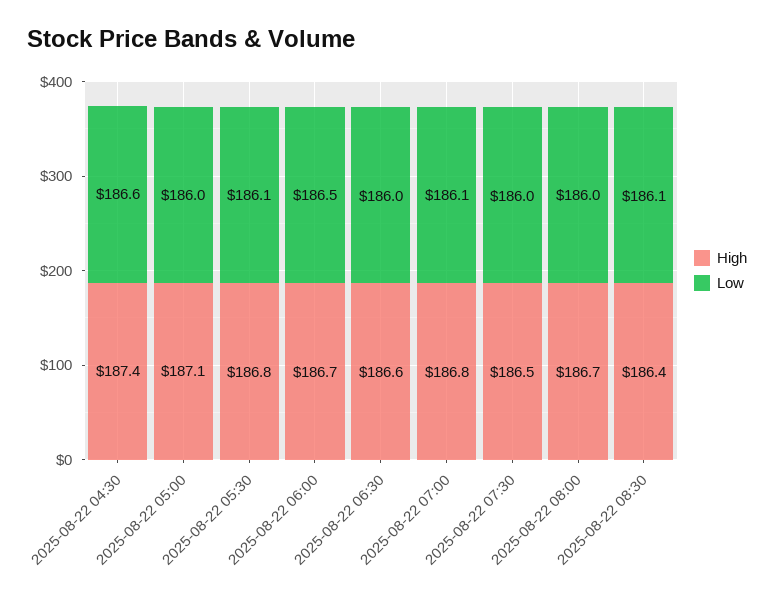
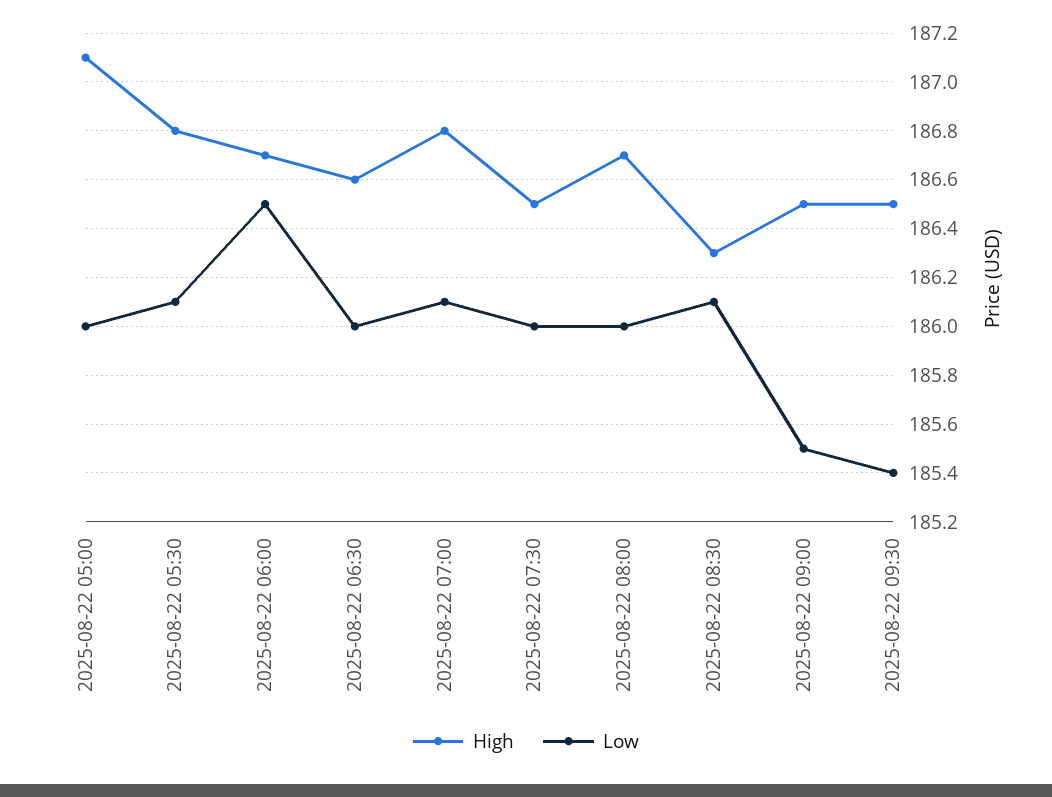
High, 2025-08-22 04:30: 187.4 -> none
Low, 2025-08-22 04:30: 186.6 -> none
High, 2025-08-22 08:30: 186.4 -> 186.3
High, 2025-08-22 09:00: none -> 186.5
Low, 2025-08-22 09:00: none -> 185.5
High, 2025-08-22 09:30: none -> 186.5
Low, 2025-08-22 09:30: none -> 185.4

